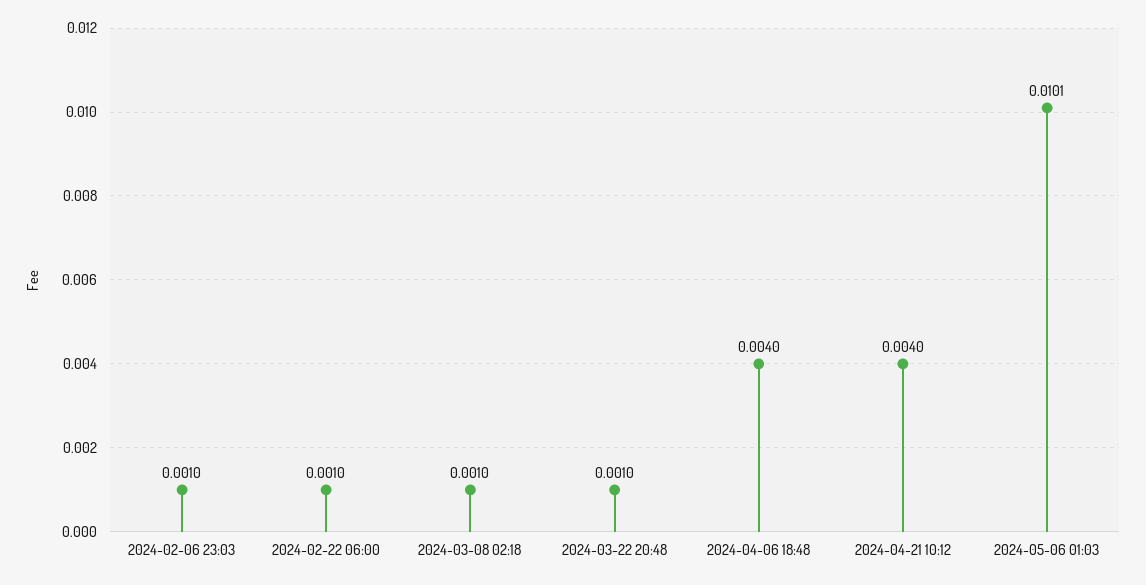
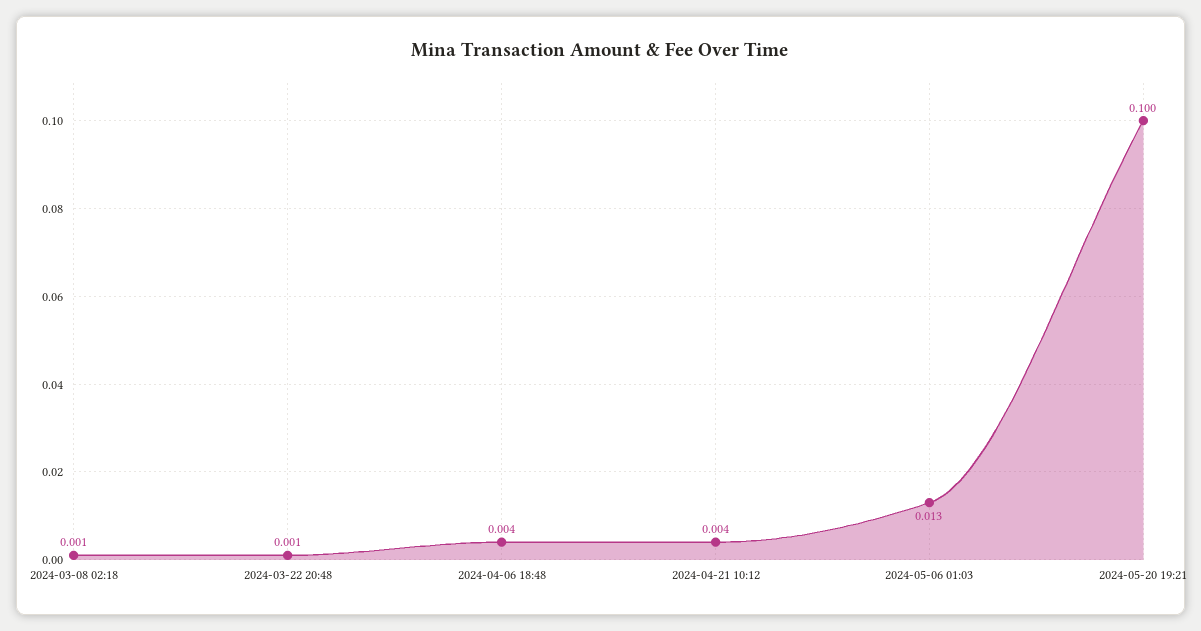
2024-02-06 23:03: 0.001 -> none
2024-02-22 06:00: 0.001 -> none
2024-05-06 01:03: 0.0101 -> 0.013
2024-05-20 19:21: none -> 0.1

